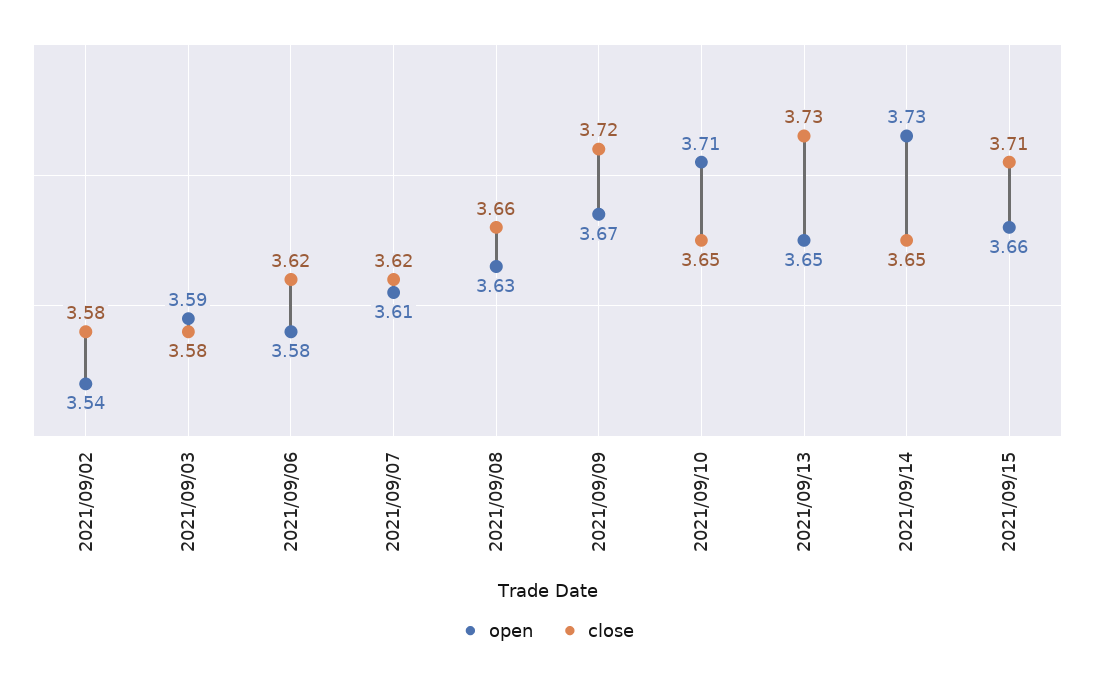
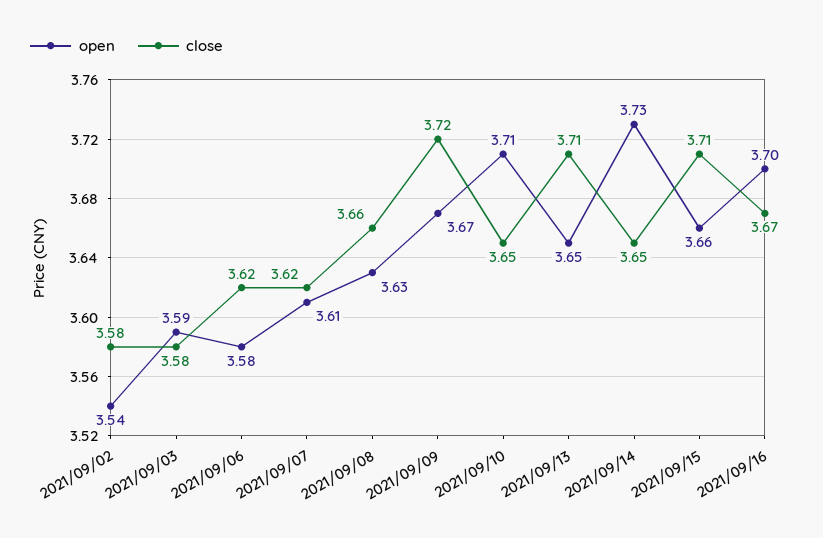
close, 2021/09/13: 3.73 -> 3.71
open, 2021/09/16: none -> 3.7
close, 2021/09/16: none -> 3.67

